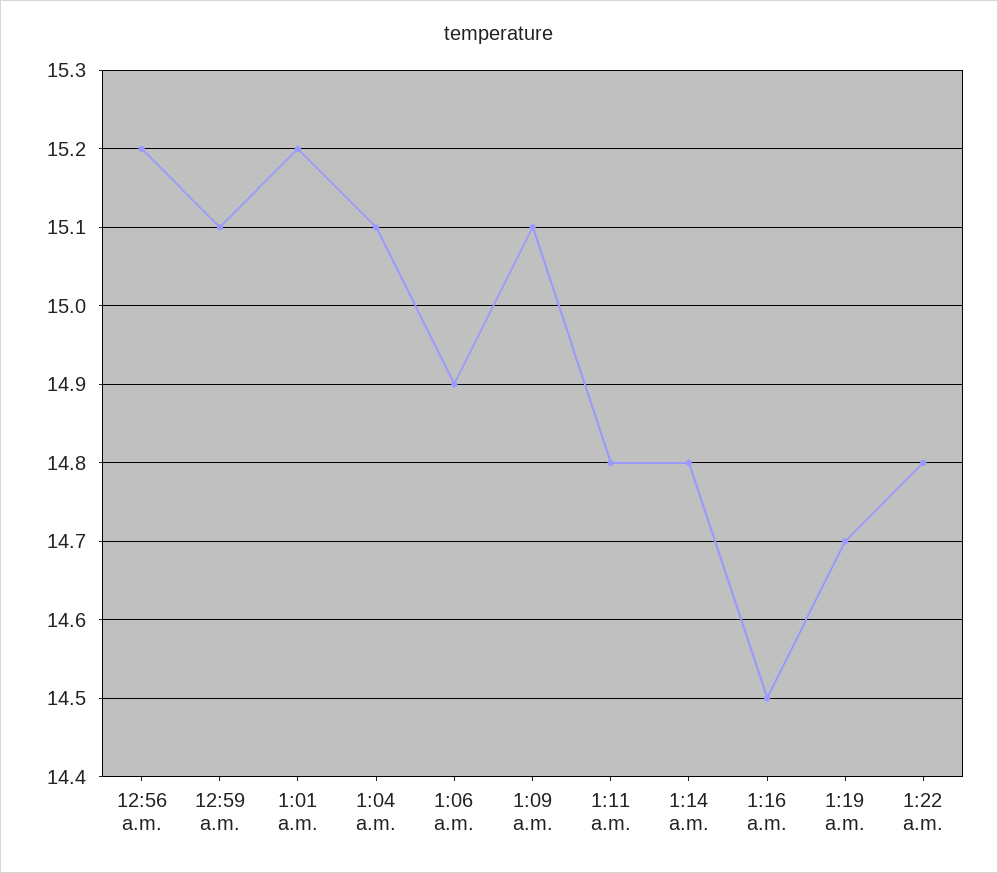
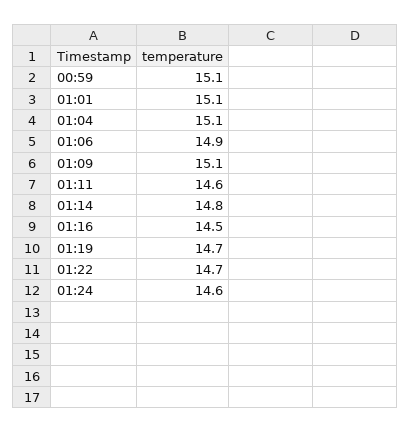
12:56 a.m.: 15.2 -> none
1:01 a.m.: 15.2 -> 15.1
1:11 a.m.: 14.8 -> 14.6
1:22 a.m.: 14.8 -> 14.7
01:24: none -> 14.6

